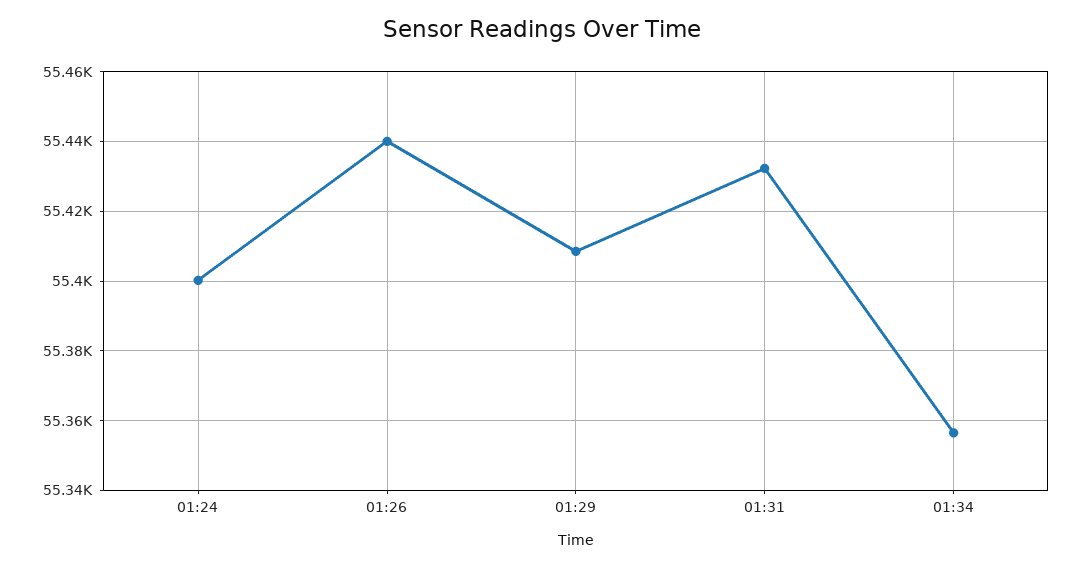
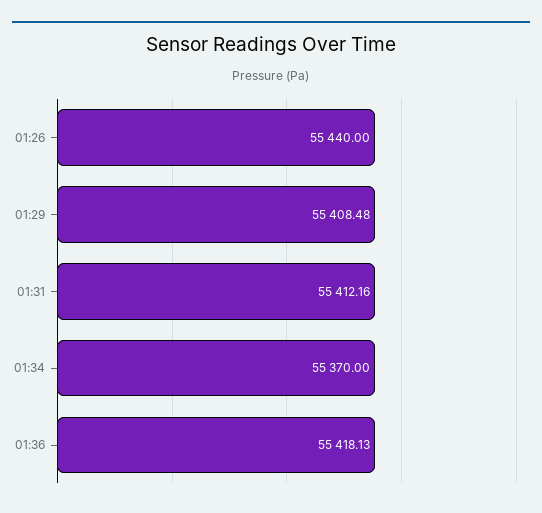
01:24: 55400 -> none
01:31: 55432 -> 55412.16
01:34: 55356 -> 55370
01:36: none -> 55418.13

